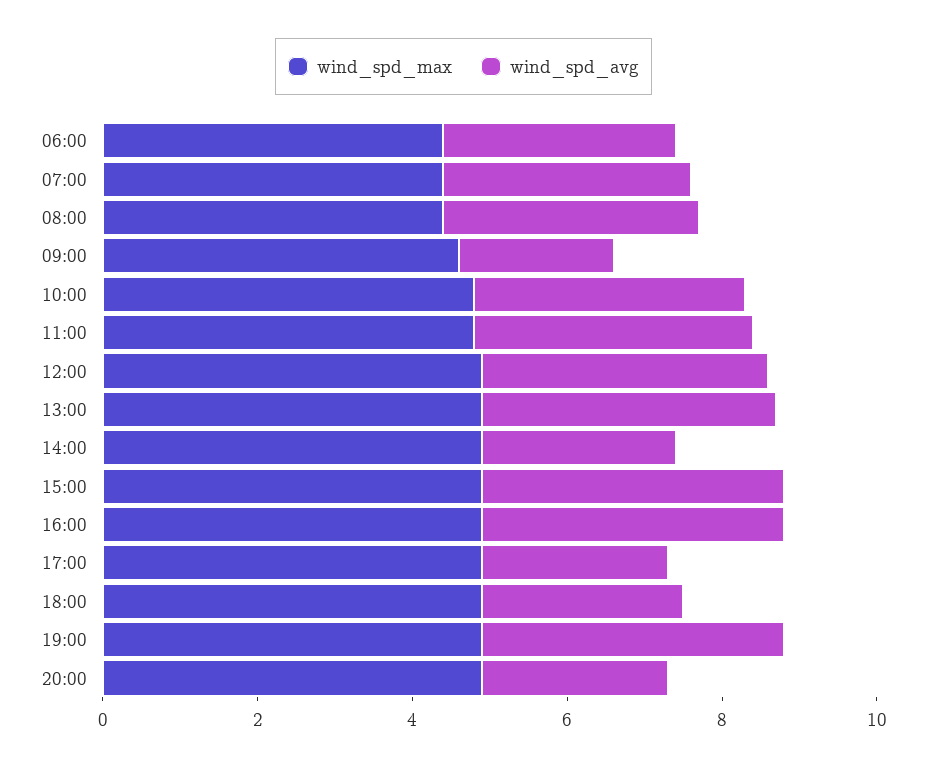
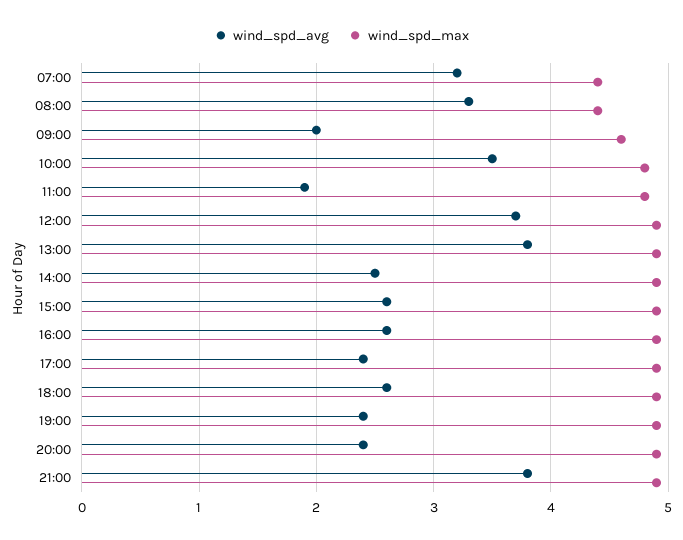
wind_spd_max, 06:00: 4.5 -> none
wind_spd_avg, 06:00: 3 -> none
wind_spd_avg, 11:00: 3.5 -> 1.9
wind_spd_avg, 15:00: 4 -> 2.6
wind_spd_avg, 16:00: 4 -> 2.6
wind_spd_avg, 19:00: 4 -> 2.4
wind_spd_avg, 21:00: none -> 3.8
wind_spd_max, 21:00: none -> 4.9

